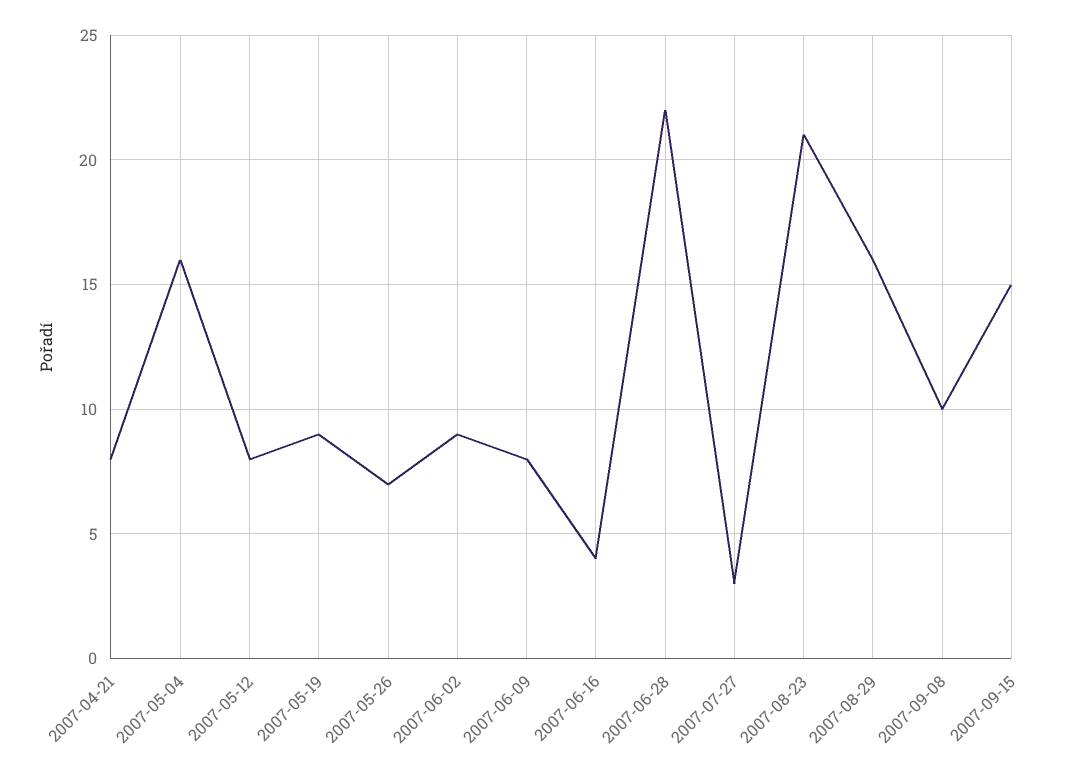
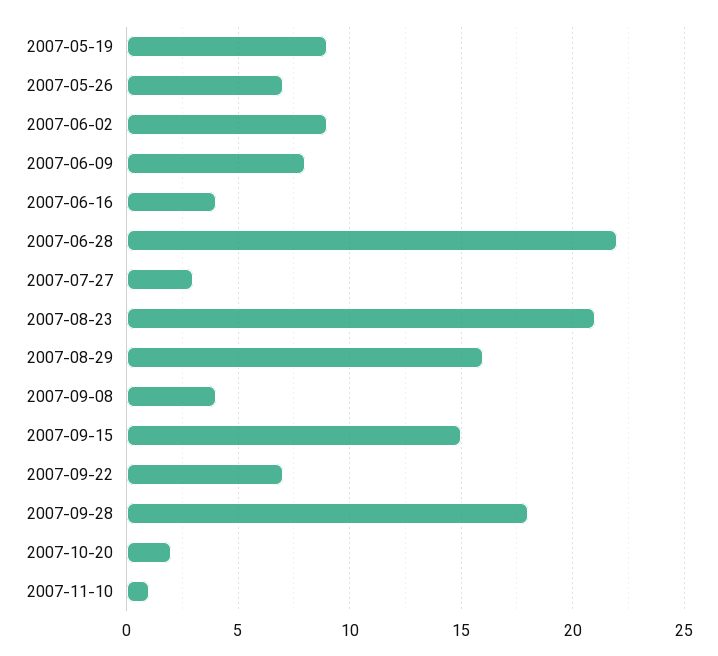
2007-04-21: 8 -> none
2007-05-04: 16 -> none
2007-05-12: 8 -> none
2007-09-08: 10 -> 4
2007-09-22: none -> 7
2007-09-28: none -> 18
2007-10-20: none -> 2
2007-11-10: none -> 1

